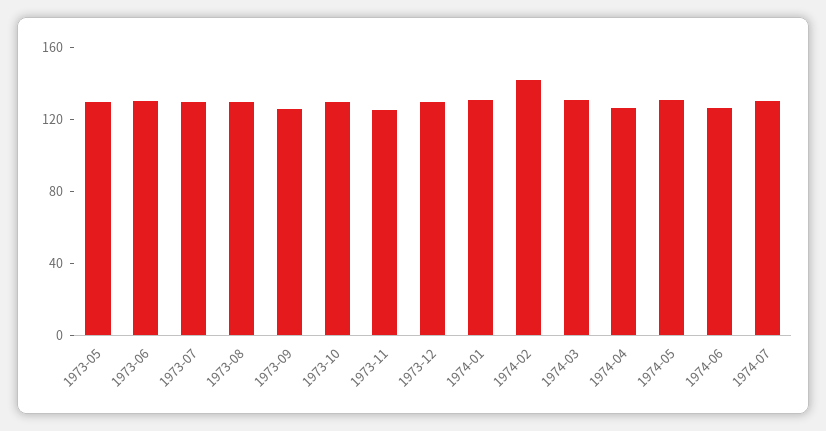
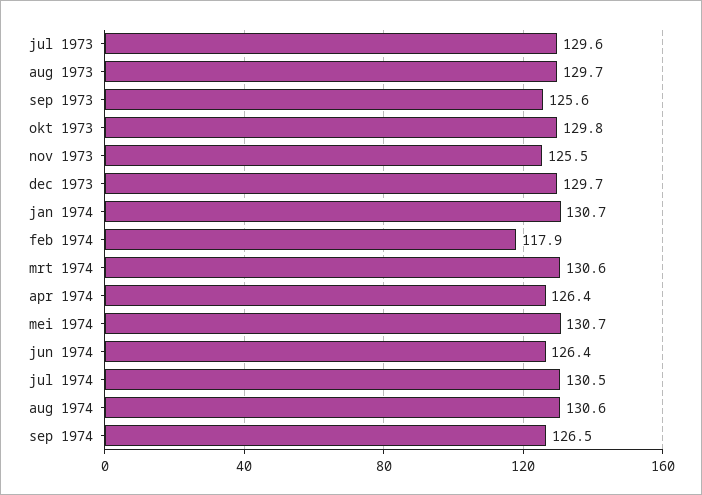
1973-05: 130 -> none
1973-06: 130 -> none
1974-02: 140 -> 117.9
aug 1974: none -> 130.6
sep 1974: none -> 126.5

